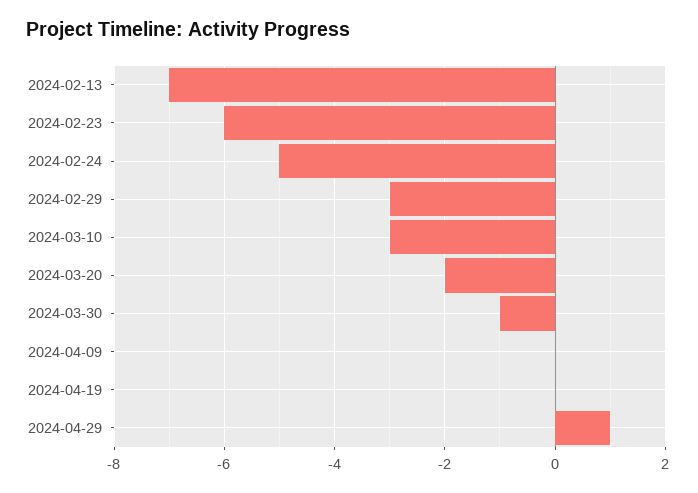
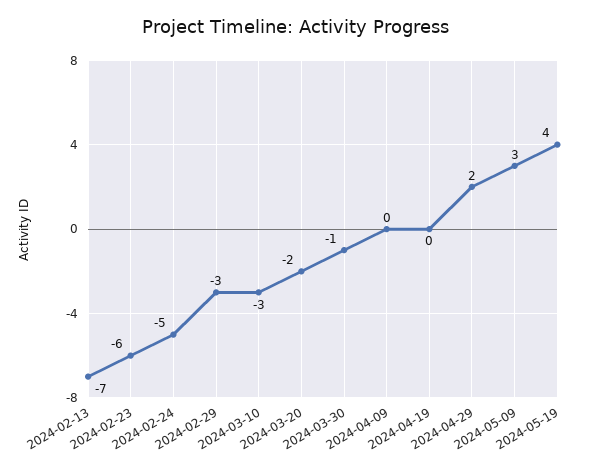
2024-04-29: 1 -> 2
2024-05-09: none -> 3
2024-05-19: none -> 4

